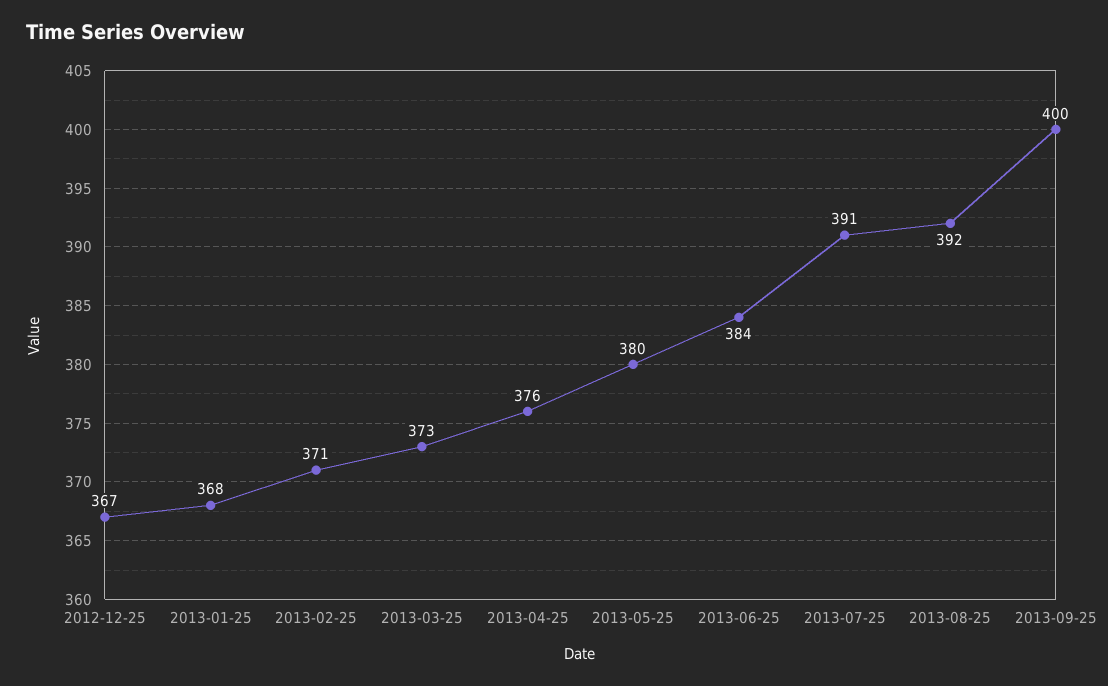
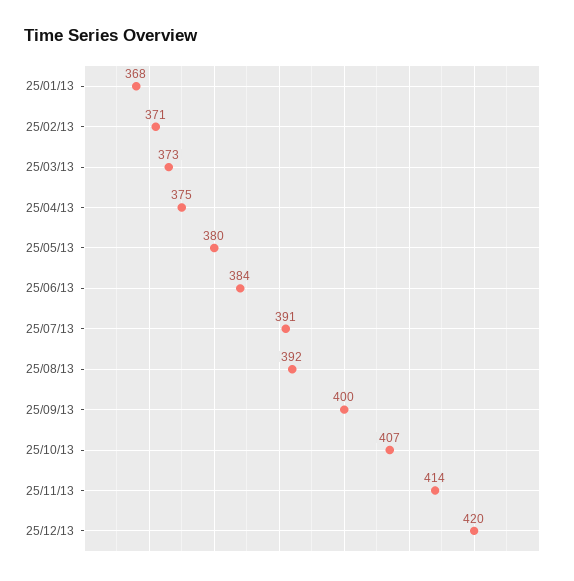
2012-12-25: 367 -> none
2013-04-25: 376 -> 375
25/10/13: none -> 407
25/11/13: none -> 414
25/12/13: none -> 420

